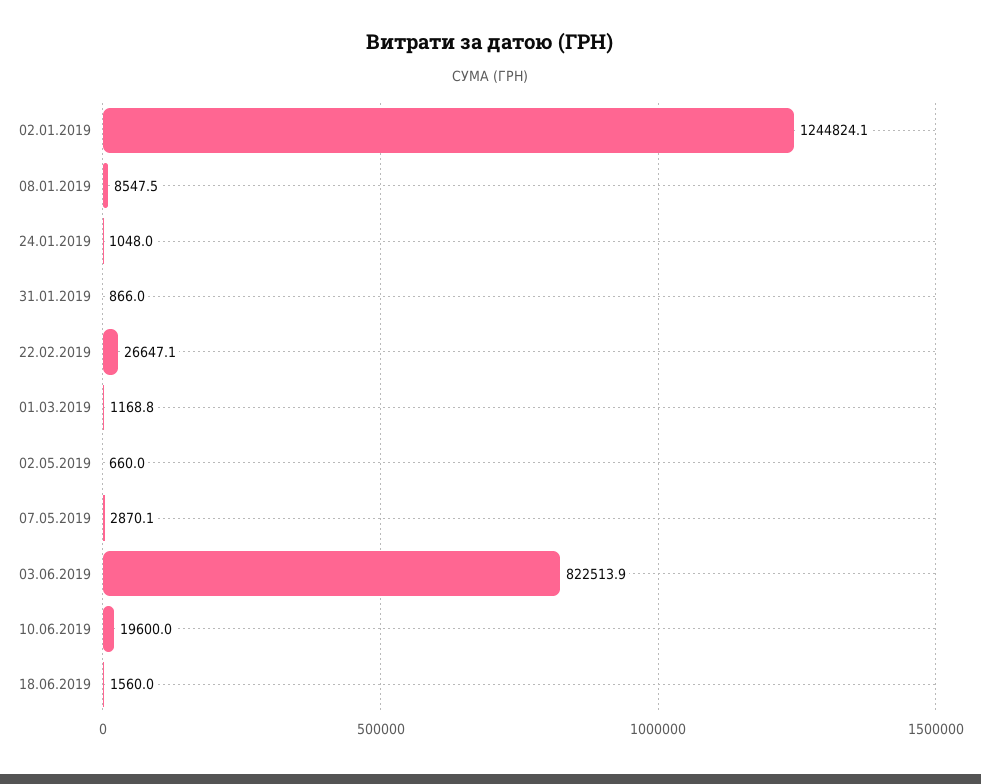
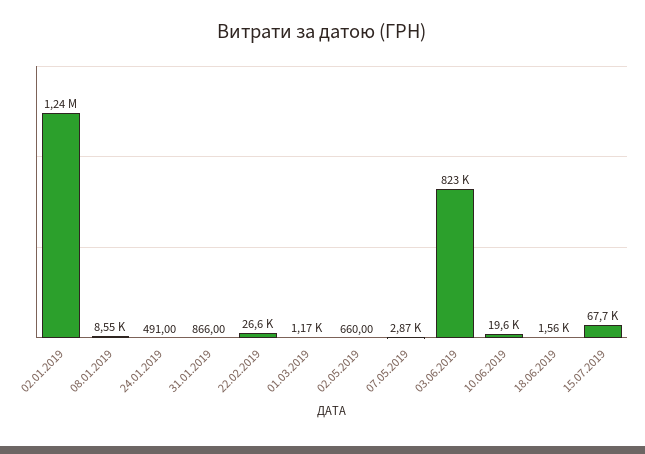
24.01.2019: 1048 -> 491
15.07.2019: none -> 67700

